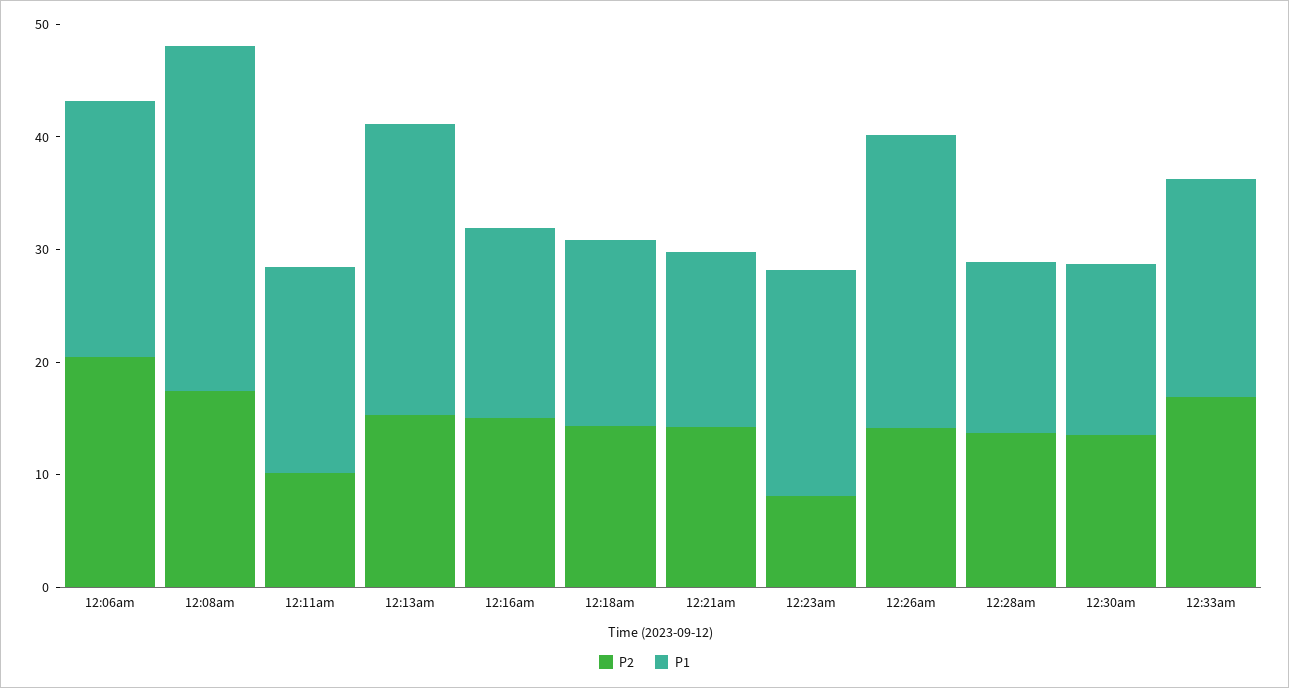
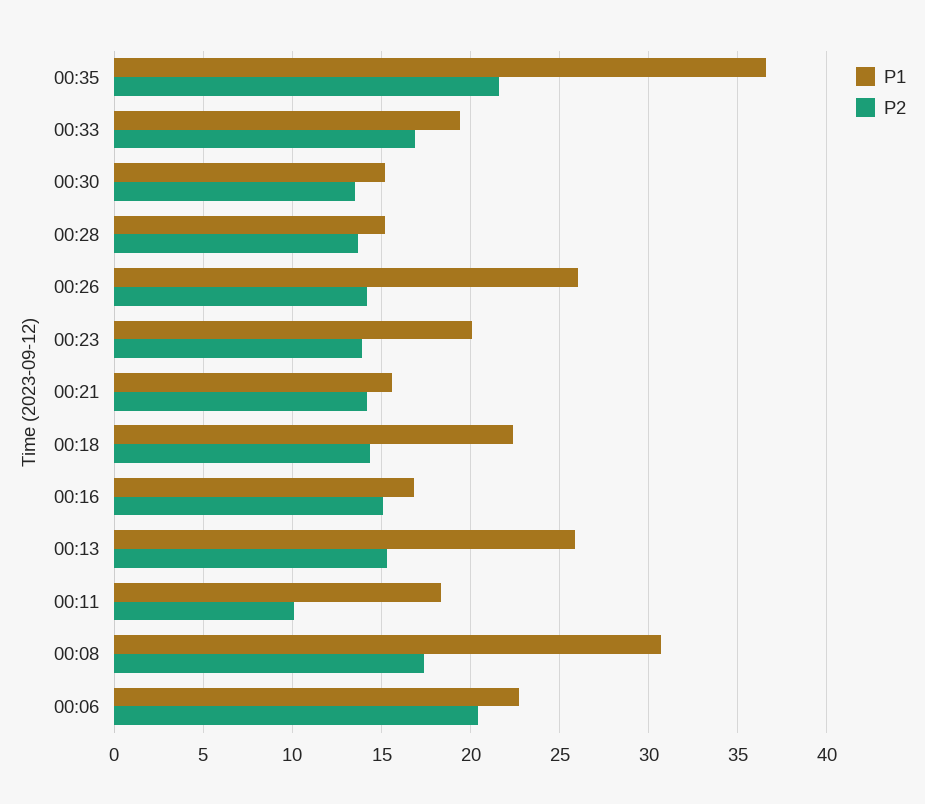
P1, 12:18am: 16 -> 22.5
P2, 12:23am: 8 -> 14
P1, 00:35: none -> 36.5
P2, 00:35: none -> 21.5

